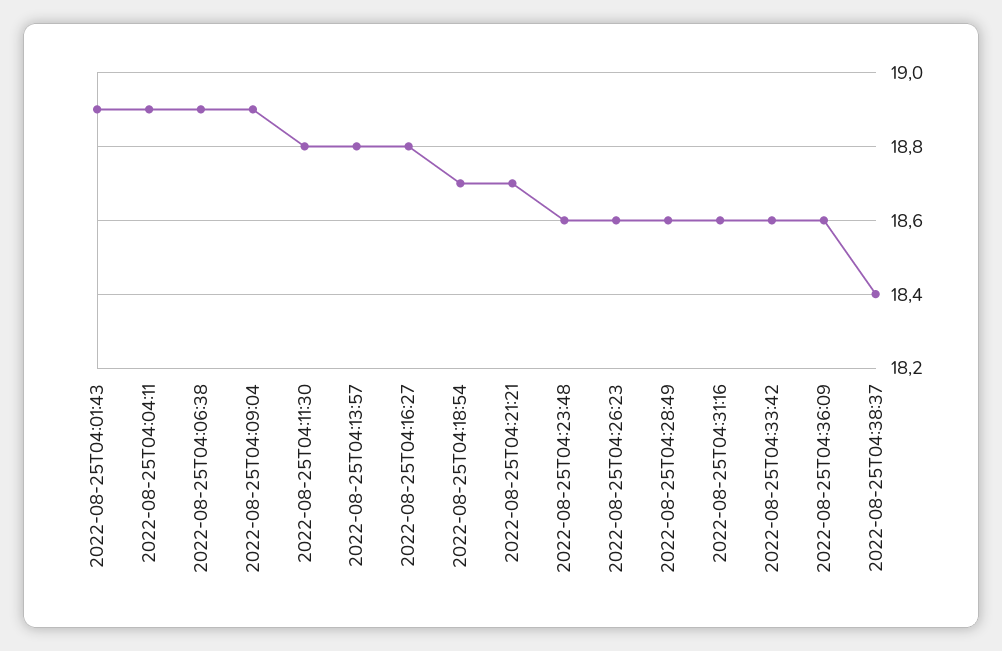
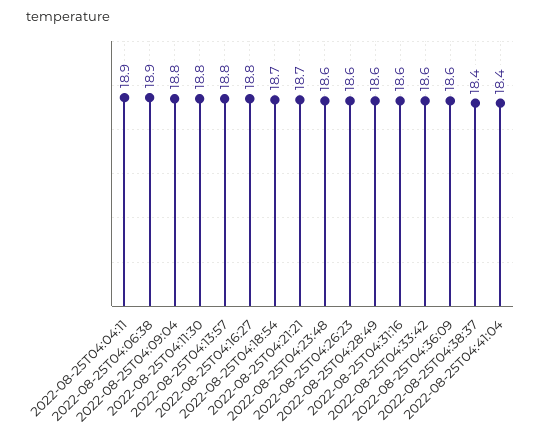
2022-08-25T04:01:43: 18.9 -> none
2022-08-25T04:09:04: 18.9 -> 18.8
2022-08-25T04:41:04: none -> 18.4

